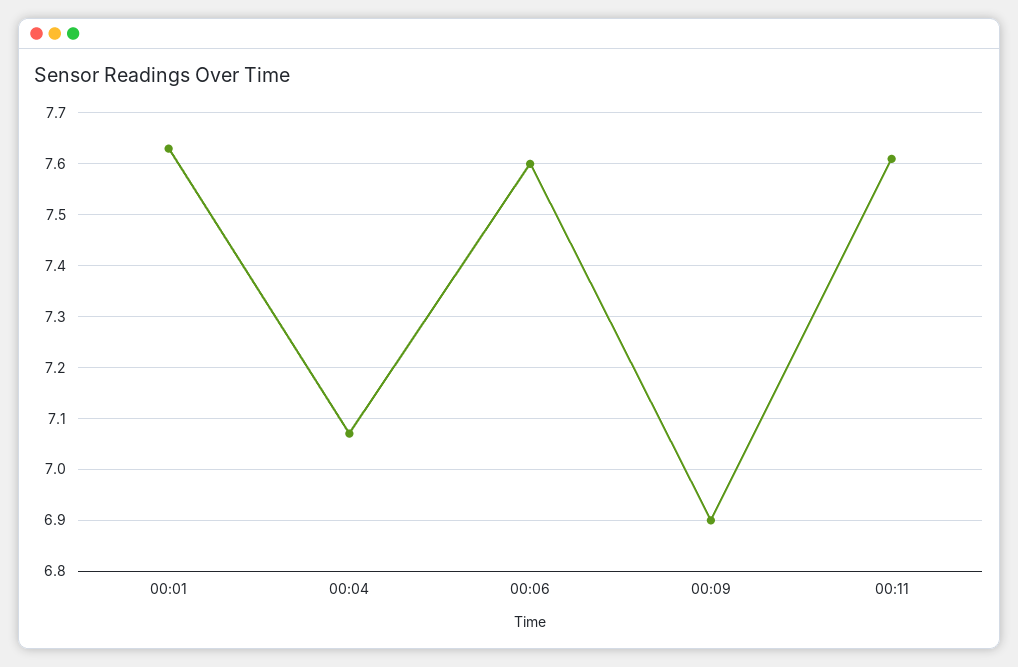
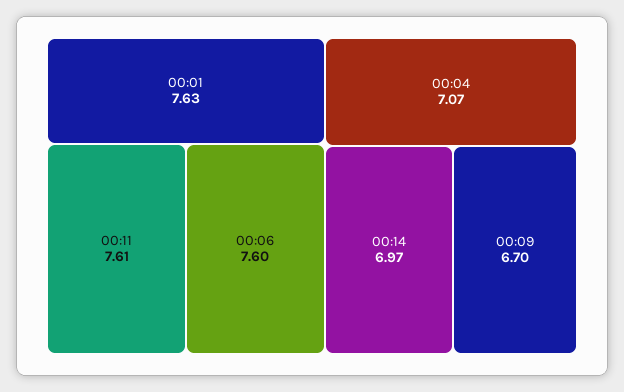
00:09: 6.9 -> 6.7
00:14: none -> 6.97

